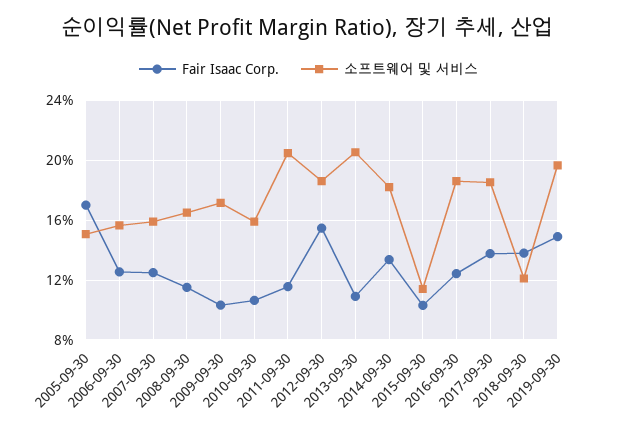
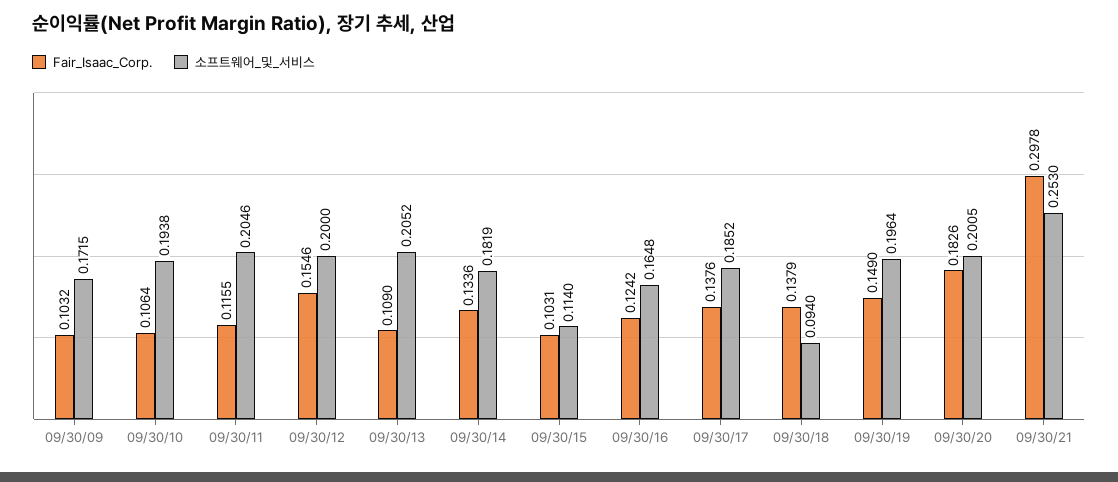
Fair Isaac Corp., 2005-09-30: 0.17 -> none
소프트웨어 및 서비스, 2005-09-30: 0.15 -> none
Fair Isaac Corp., 2006-09-30: 0.125 -> none
소프트웨어 및 서비스, 2006-09-30: 0.155 -> none
Fair Isaac Corp., 2007-09-30: 0.125 -> none
소프트웨어 및 서비스, 2007-09-30: 0.16 -> none
Fair Isaac Corp., 2008-09-30: 0.115 -> none
소프트웨어 및 서비스, 2008-09-30: 0.165 -> none
소프트웨어 및 서비스, 2010-09-30: 0.16 -> 0.1938
소프트웨어 및 서비스, 2012-09-30: 0.185 -> 0.2
소프트웨어 및 서비스, 2016-09-30: 0.185 -> 0.1648
소프트웨어 및 서비스, 2018-09-30: 0.12 -> 0.094
Fair Isaac Corp., 09/30/20: none -> 0.1826
소프트웨어 및 서비스, 09/30/20: none -> 0.2005
Fair Isaac Corp., 09/30/21: none -> 0.2978
소프트웨어 및 서비스, 09/30/21: none -> 0.253

